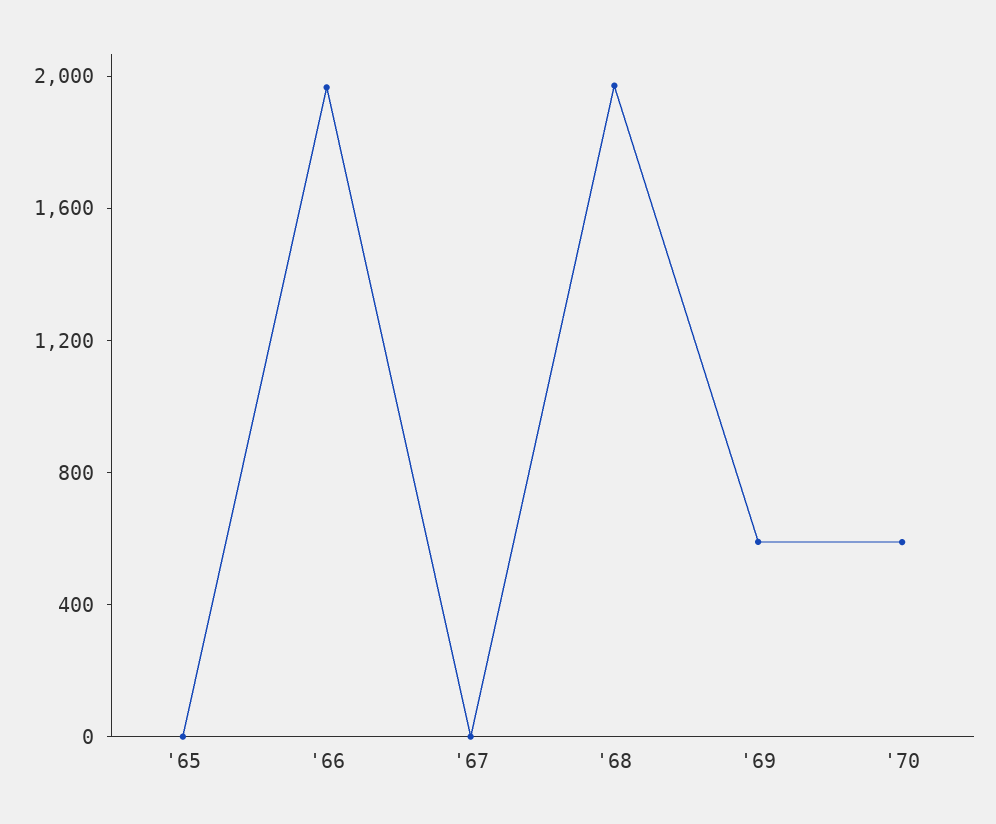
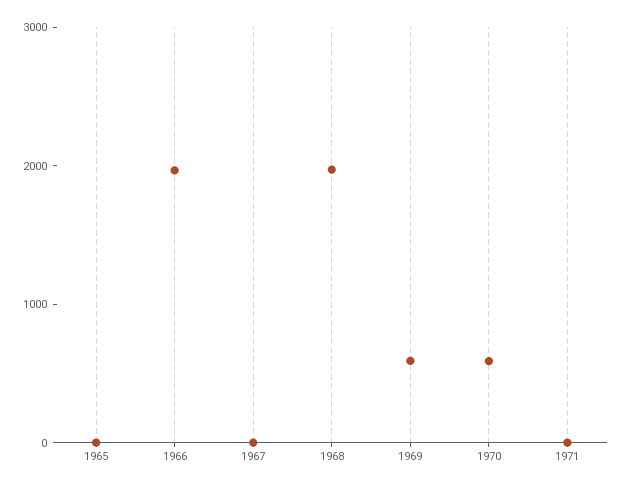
1971: none -> 0

